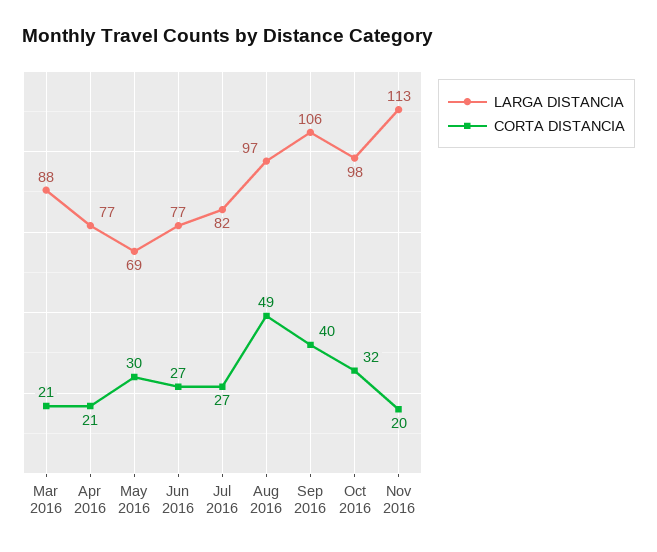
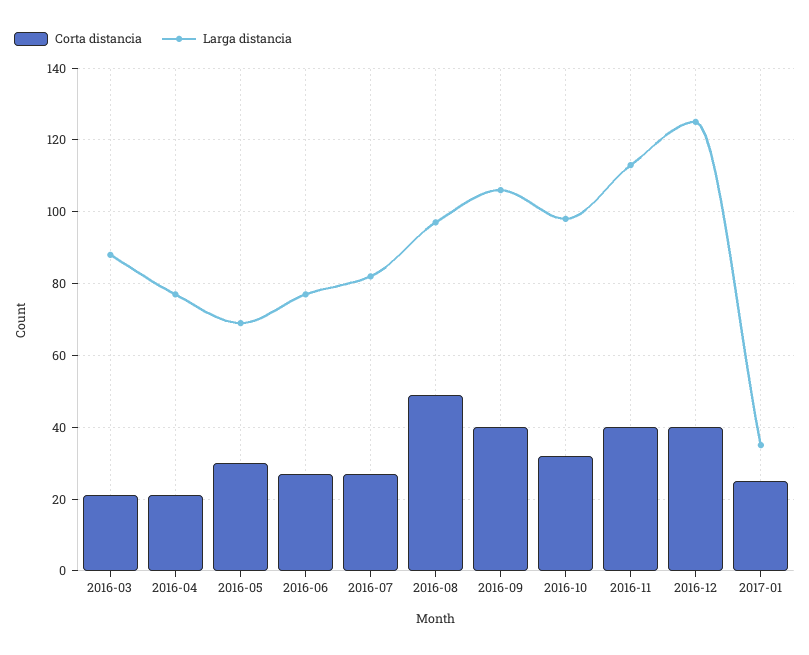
CORTA DISTANCIA, Nov 2016: 20 -> 40
CORTA DISTANCIA, 2016-12: none -> 40
LARGA DISTANCIA, 2016-12: none -> 125
CORTA DISTANCIA, 2017-01: none -> 25
LARGA DISTANCIA, 2017-01: none -> 35

